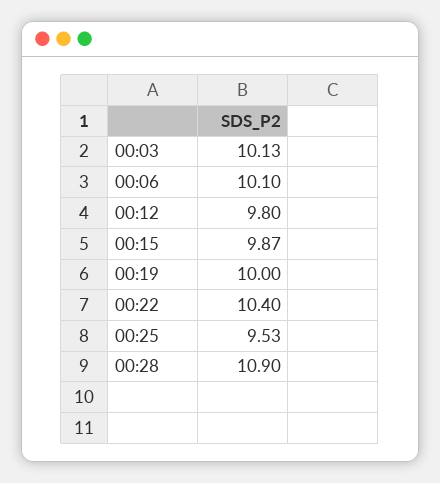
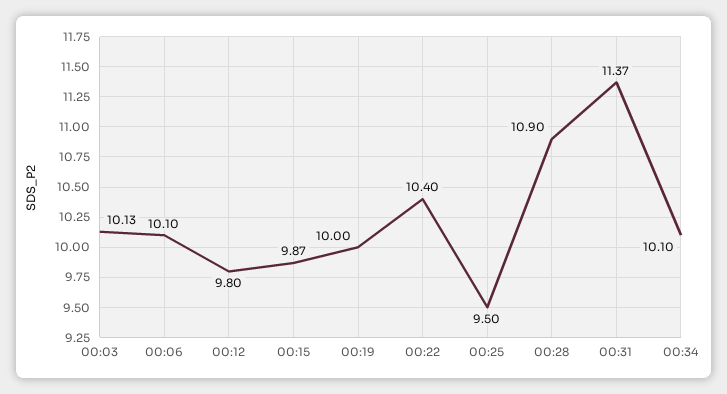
00:25: 9.53 -> 9.5
00:31: none -> 11.37
00:34: none -> 10.1

